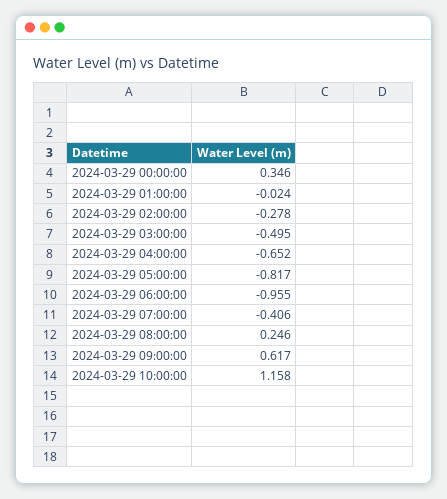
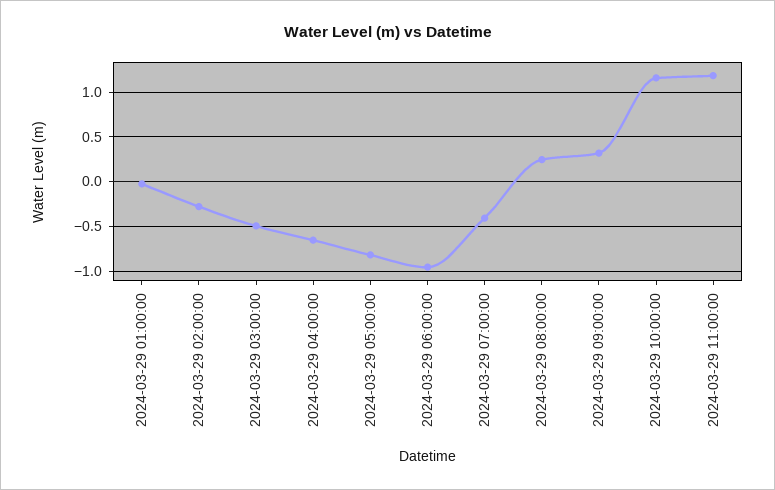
2024-03-29 00:00:00: 0.346 -> none
2024-03-29 09:00:00: 0.617 -> 0.3
2024-03-29 11:00:00: none -> 1.2

